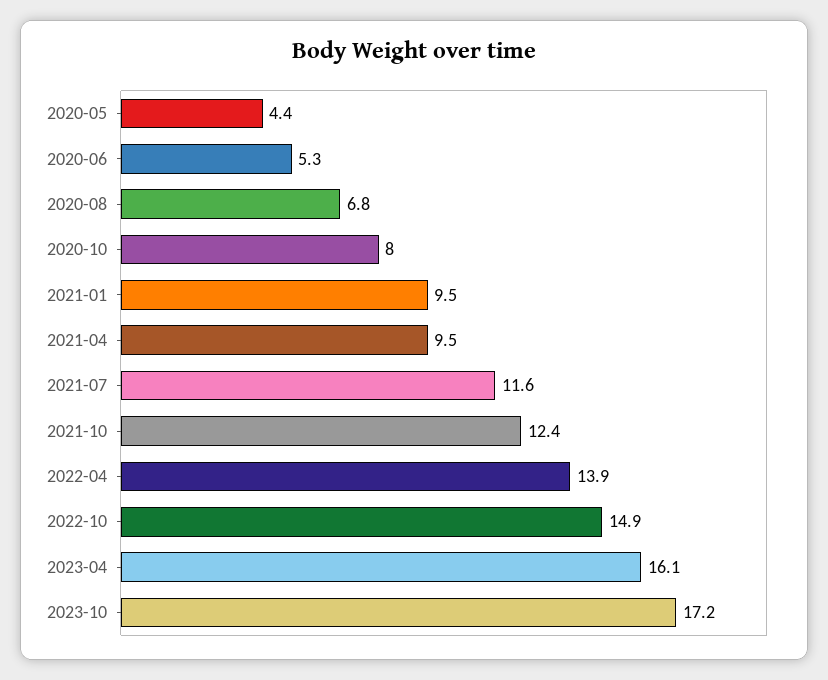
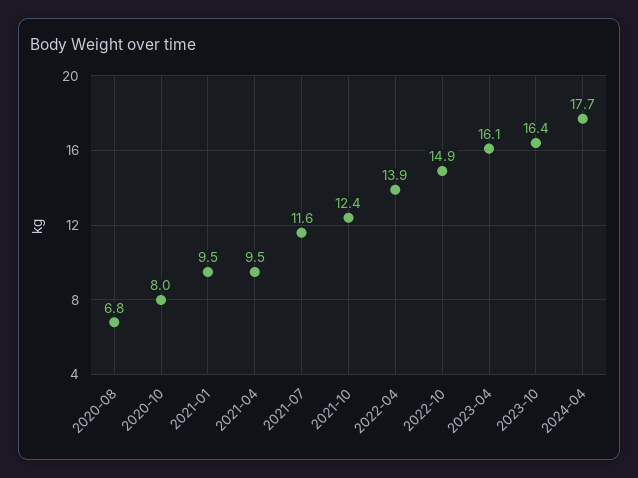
2020-05: 4.4 -> none
2020-06: 5.3 -> none
2023-10: 17.2 -> 16.4
2024-04: none -> 17.7

